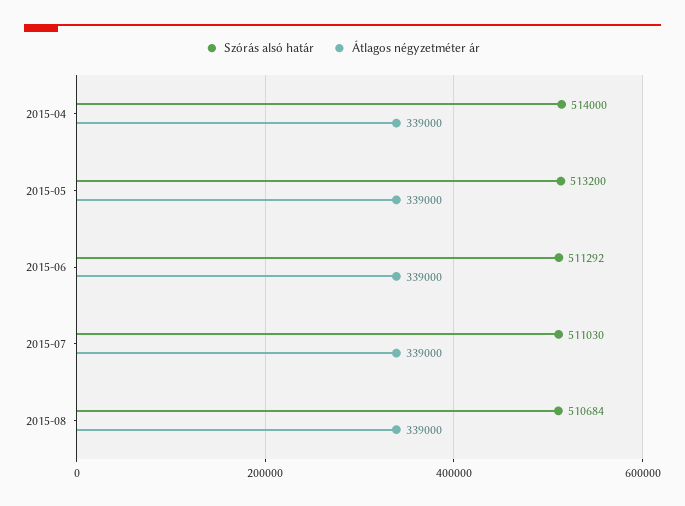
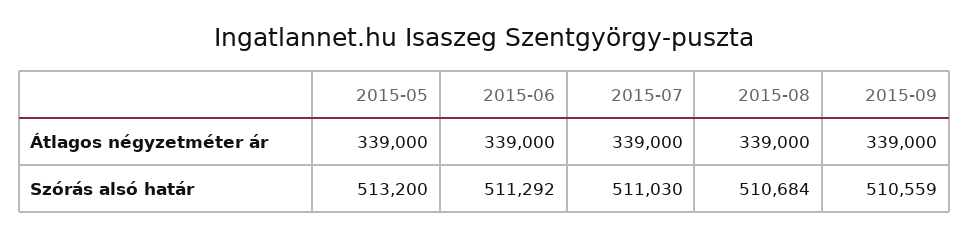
Szórás alsó határ, 2015-04: 514000 -> none
Átlagos négyzetméter ár, 2015-04: 339000 -> none
Átlagos négyzetméter ár, 2015-09: none -> 339000
Szórás alsó határ, 2015-09: none -> 510559

